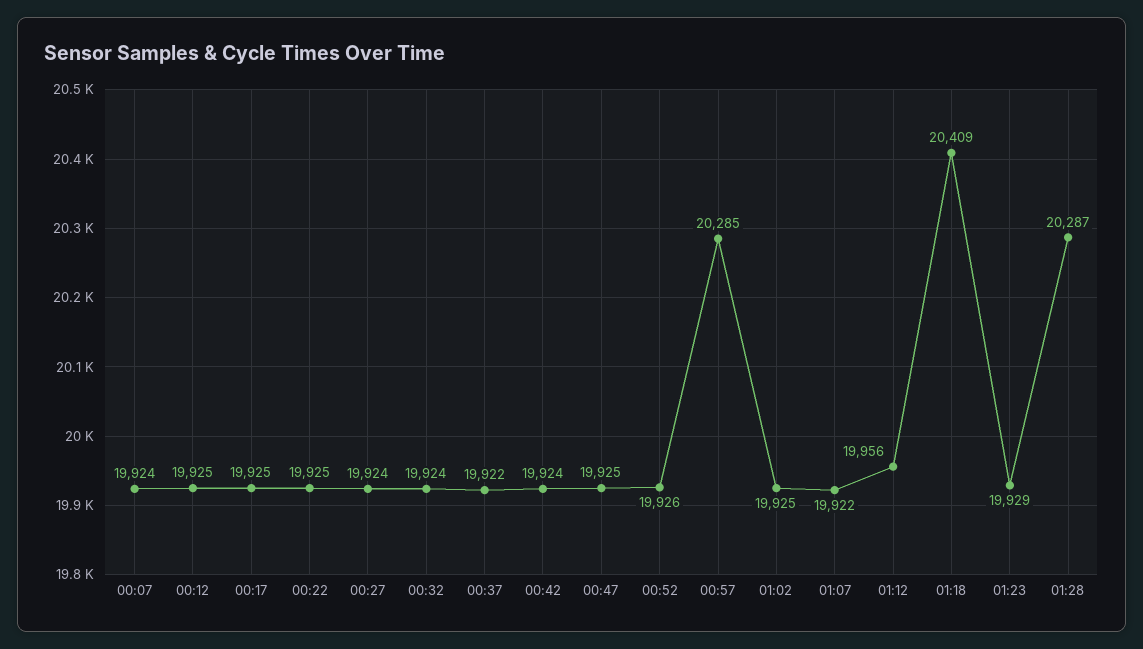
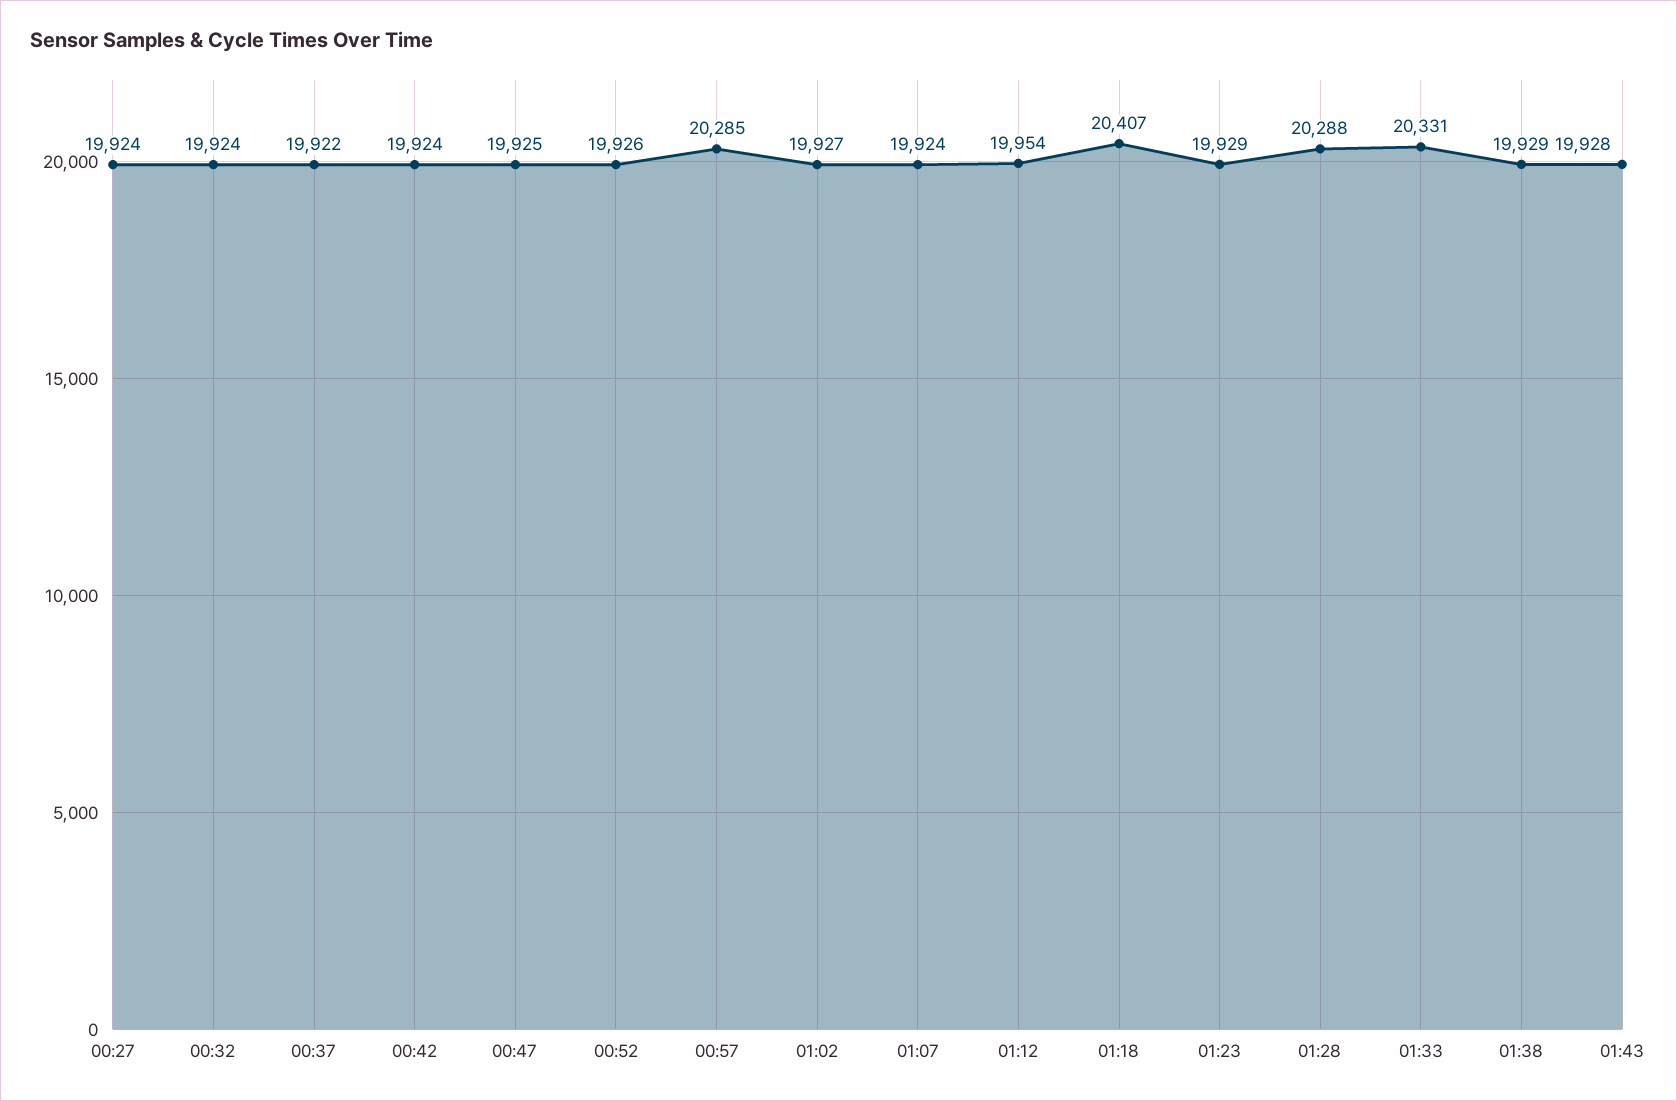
00:07: 19924 -> none
00:12: 19925 -> none
00:17: 19925 -> none
00:22: 19925 -> none
01:02: 19925 -> 19927
01:07: 19922 -> 19924
01:12: 19956 -> 19954
01:18: 20409 -> 20407
01:28: 20287 -> 20288
01:33: none -> 20331
01:38: none -> 19929
01:43: none -> 19928

